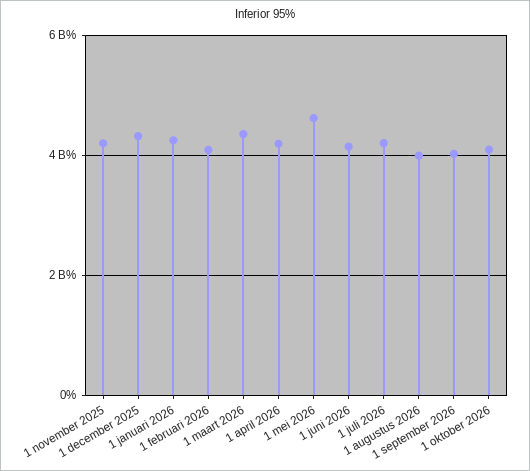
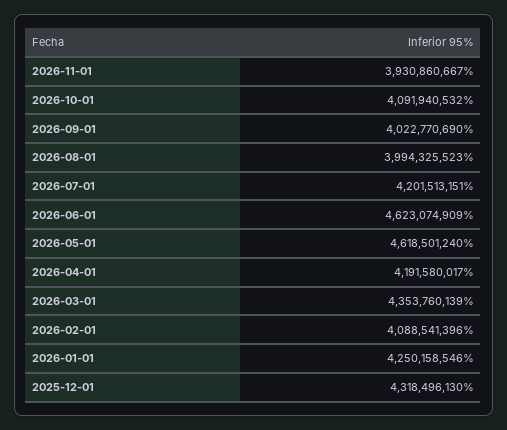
1 november 2025: 4200000000 -> none
1 juni 2026: 4200000000 -> 4623074909
2026-11-01: none -> 3930860667

